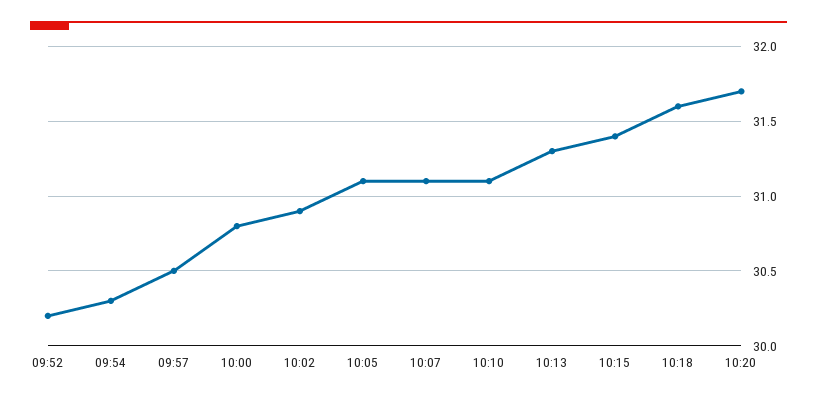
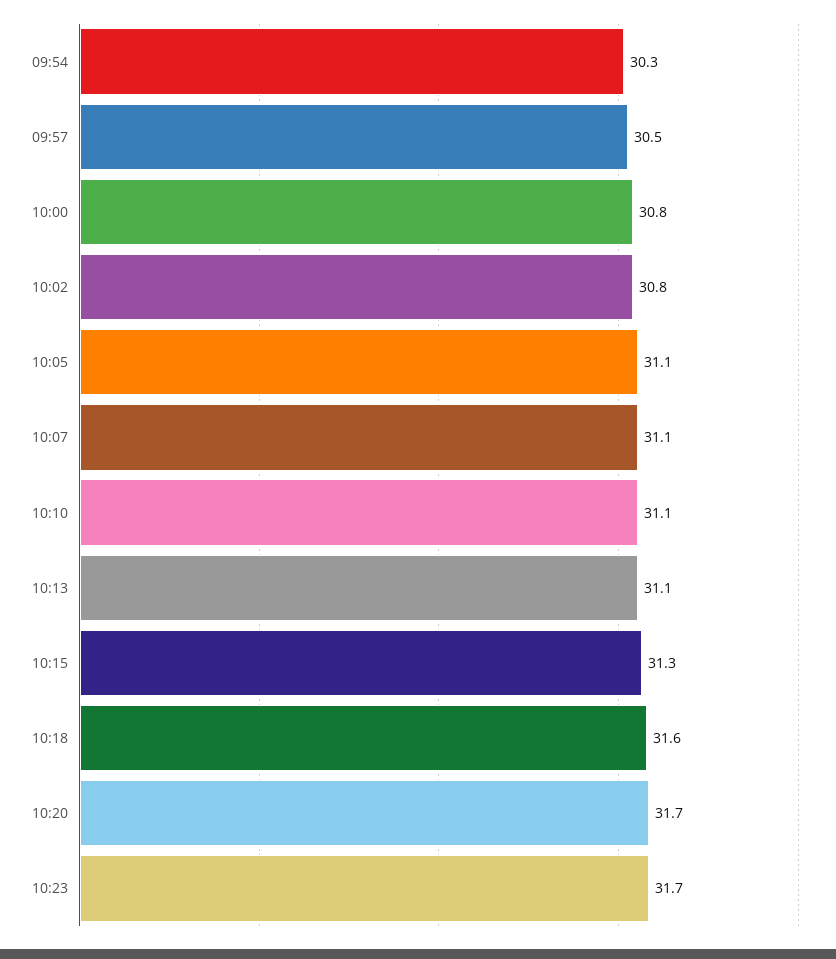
09:52: 30.2 -> none
10:02: 30.9 -> 30.8
10:13: 31.3 -> 31.1
10:15: 31.4 -> 31.3
10:23: none -> 31.7

